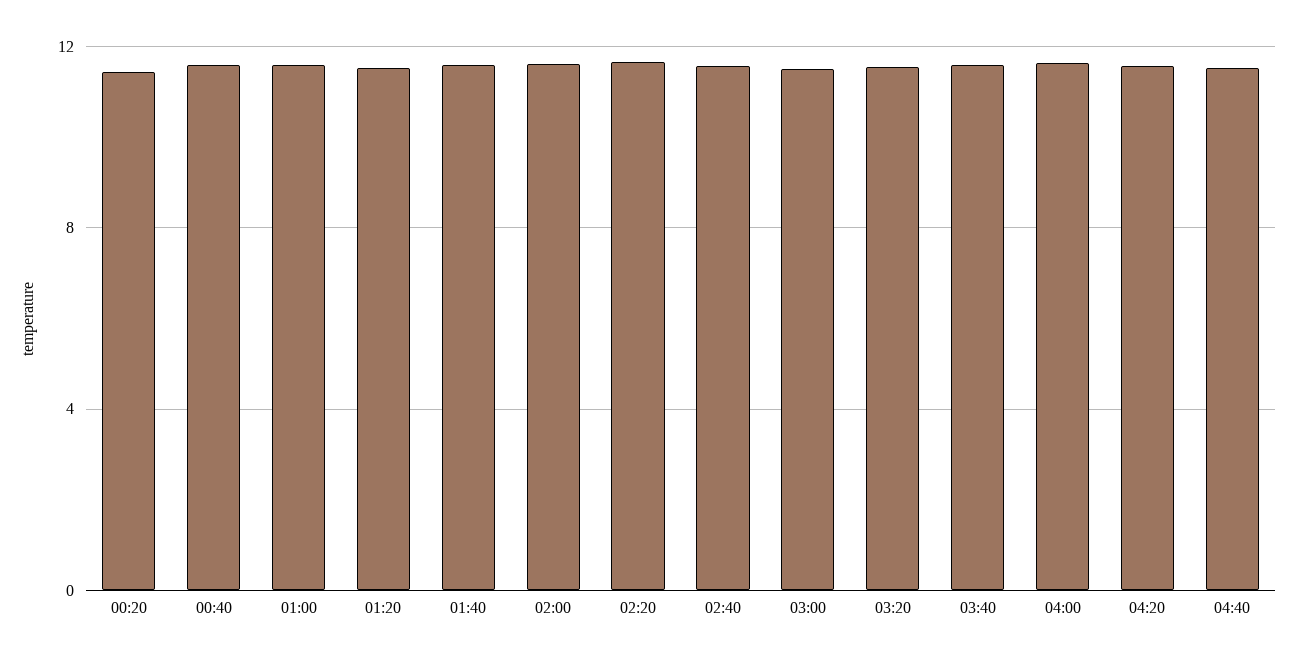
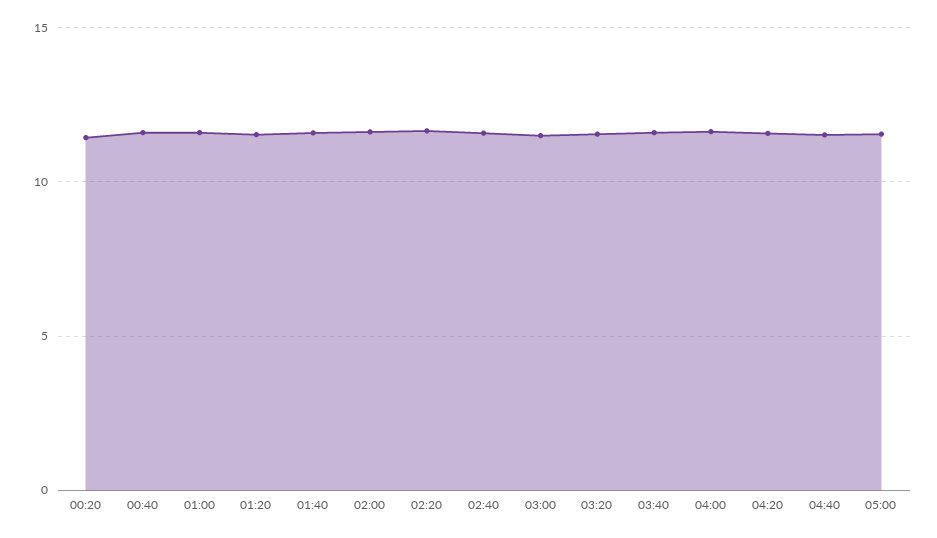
05:00: none -> 11.5

